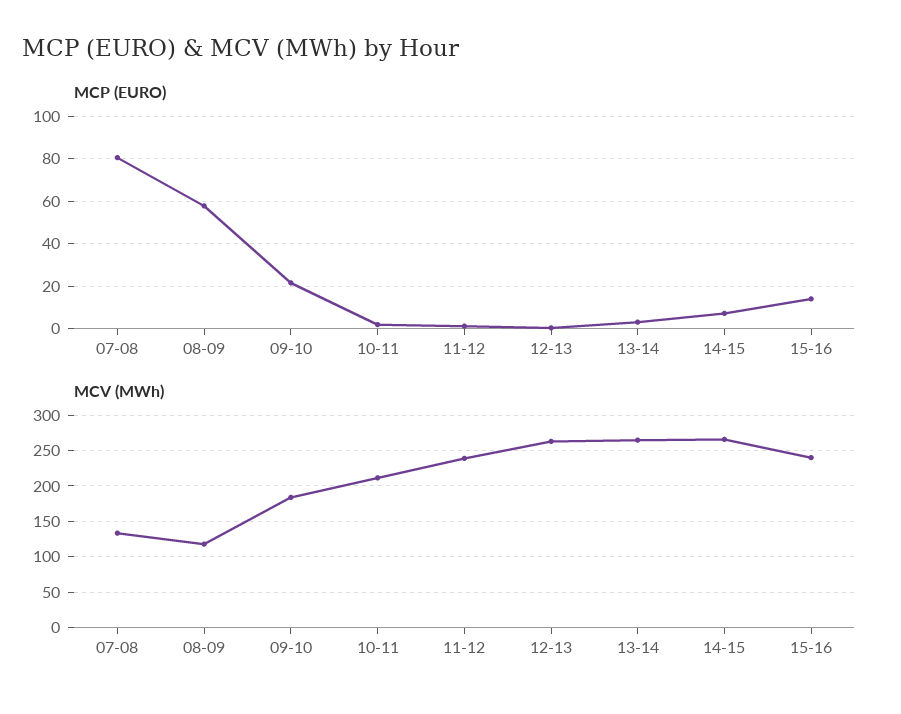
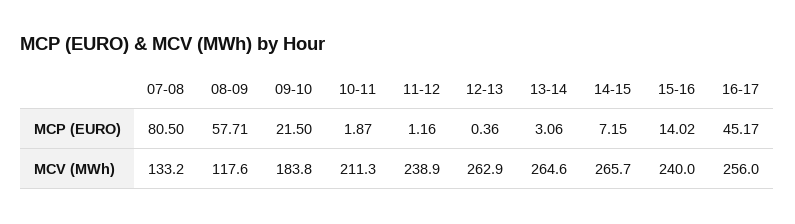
MCP (EURO), 16-17: none -> 45.17
MCV (MWh), 16-17: none -> 256

